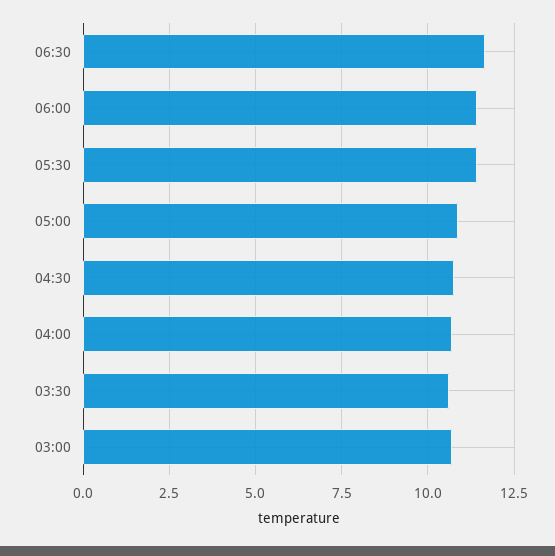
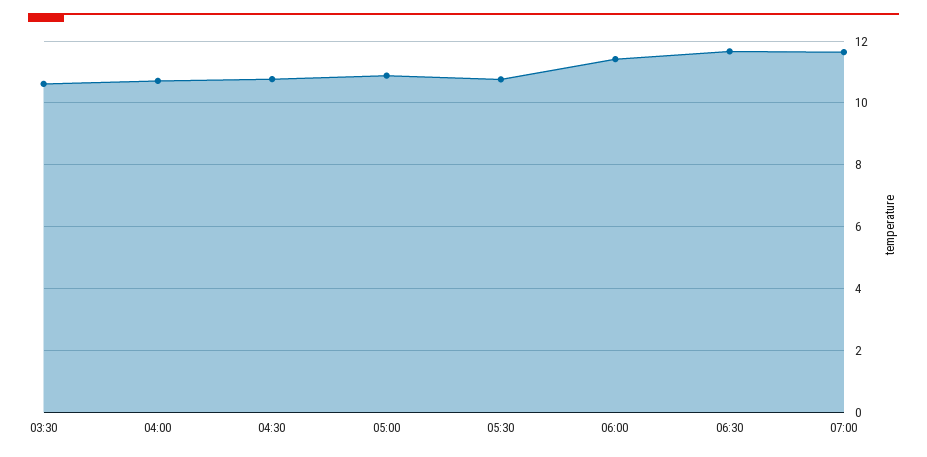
05:30: 11.5 -> 10.8
03:00: 10.75 -> none
07:00: none -> 11.6

